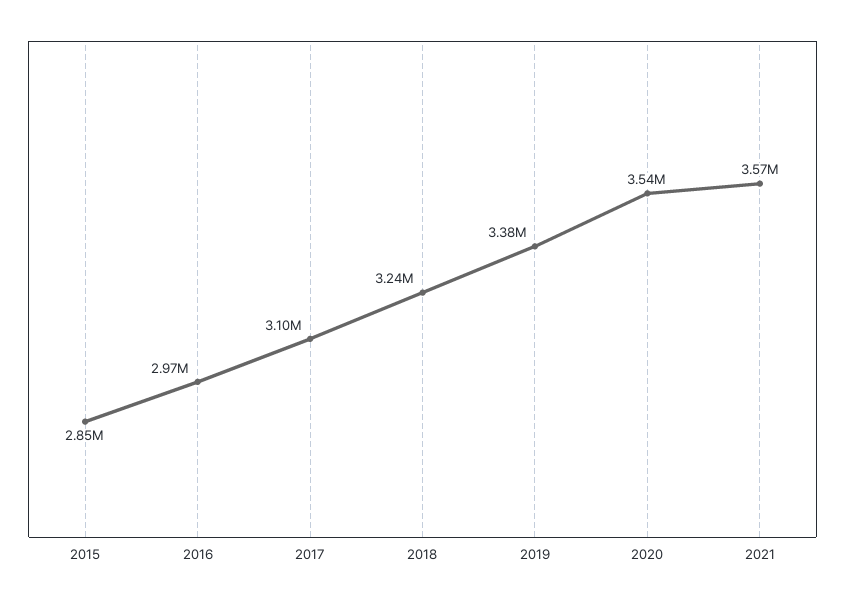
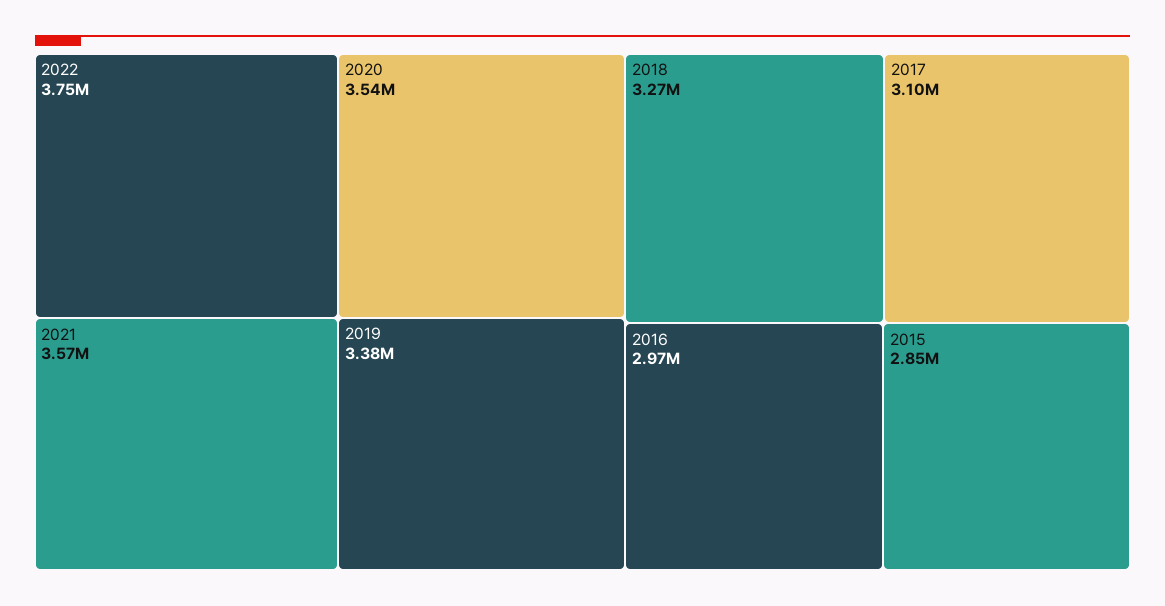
2018: 3240000 -> 3270000
2022: none -> 3750000

